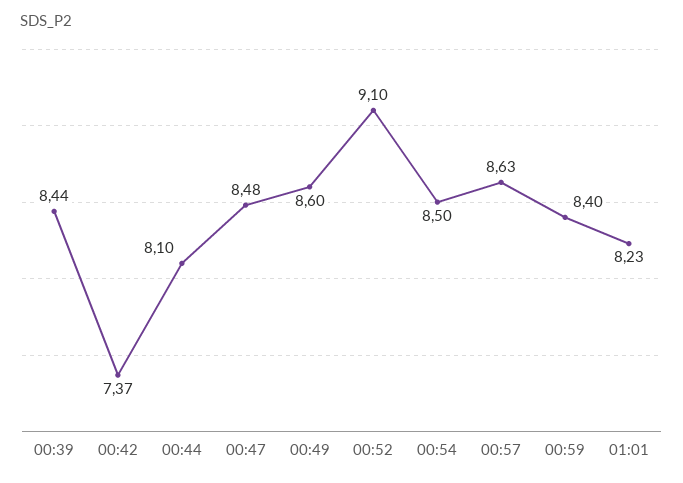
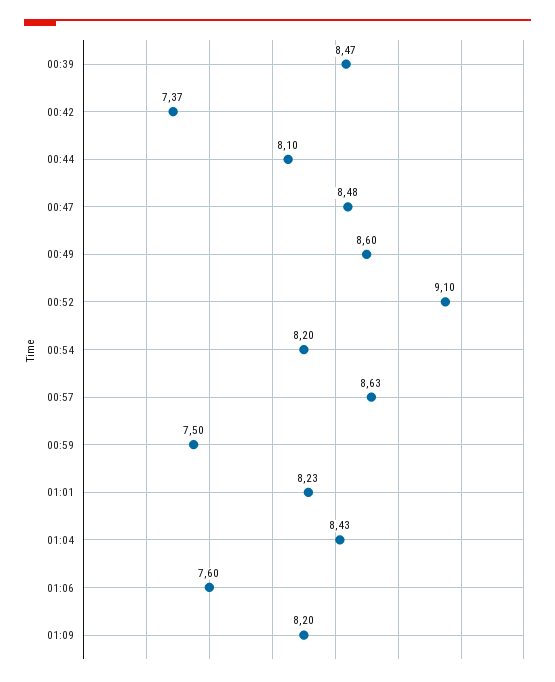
00:39: 8.44 -> 8.47
00:54: 8.5 -> 8.2
00:59: 8.4 -> 7.5
01:04: none -> 8.43
01:06: none -> 7.6
01:09: none -> 8.2

